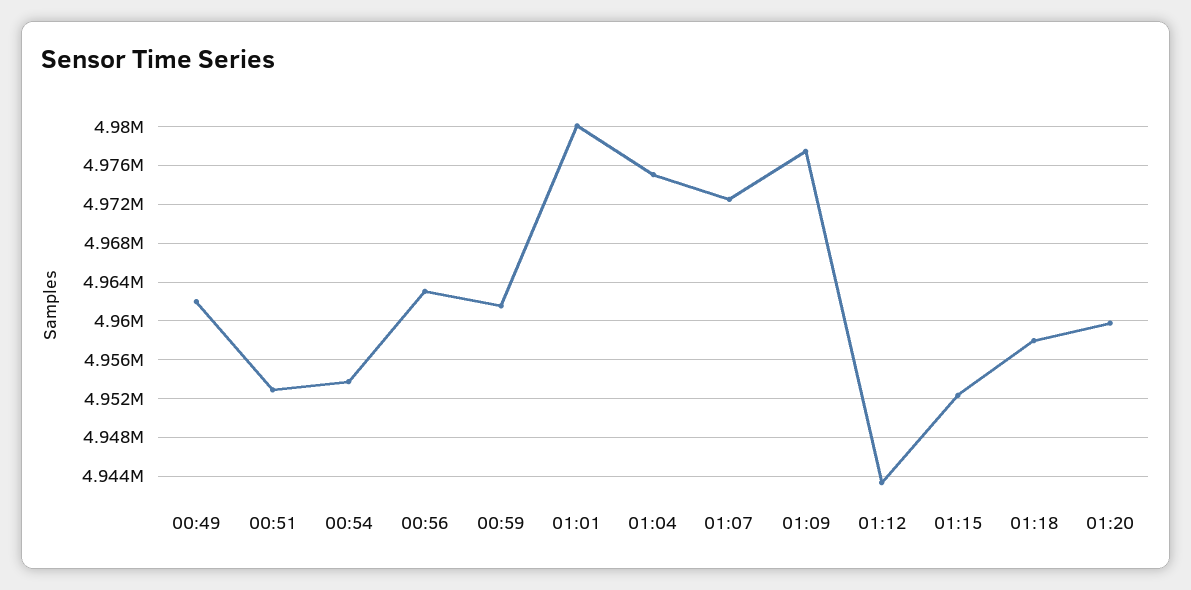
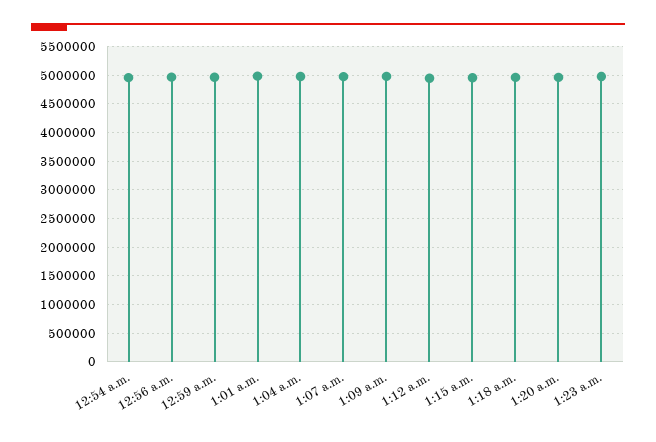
00:49: 4962000 -> none
00:51: 4953000 -> none
1:23 a.m.: none -> 5000000

